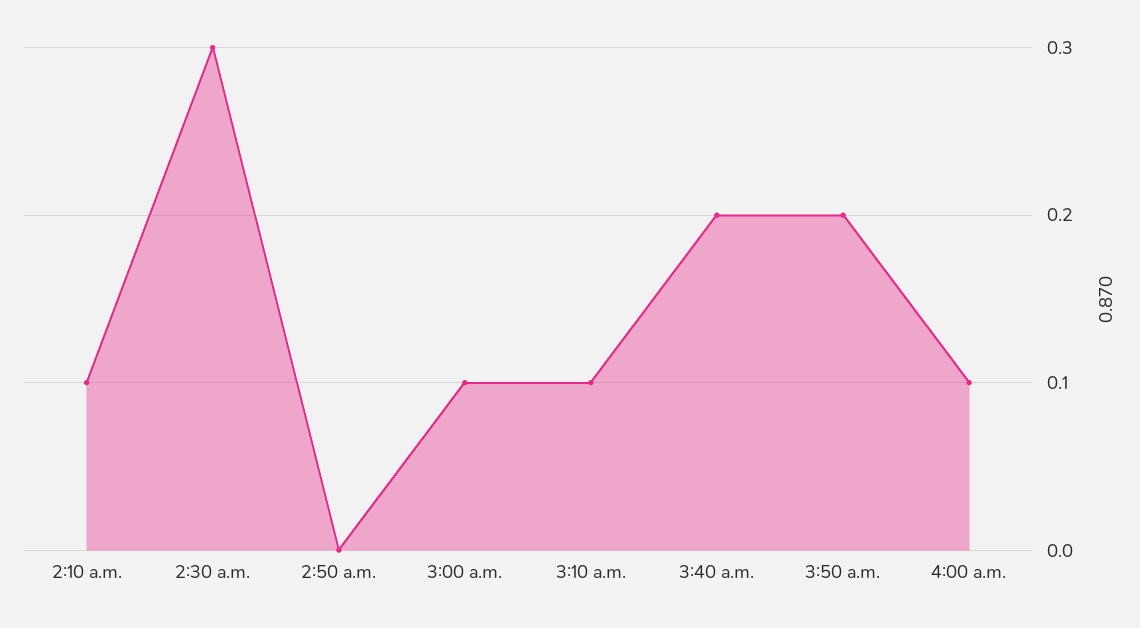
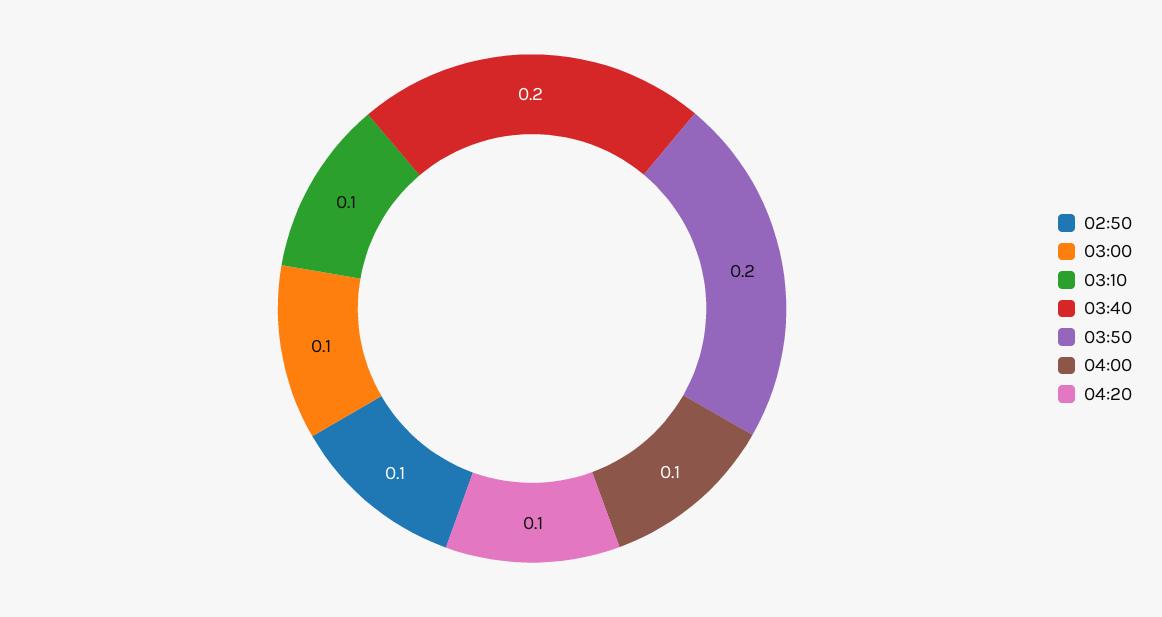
2:10 a.m.: 0.1 -> none
2:30 a.m.: 0.3 -> none
2:50 a.m.: 0 -> 0.1
04:20: none -> 0.1

